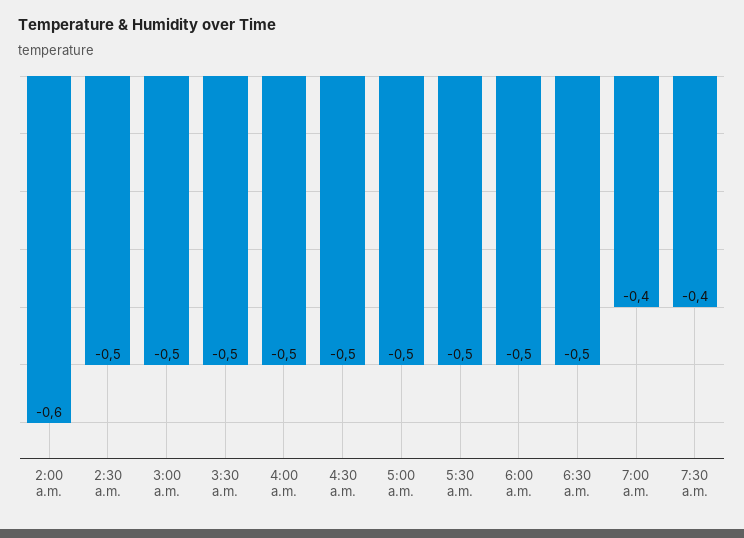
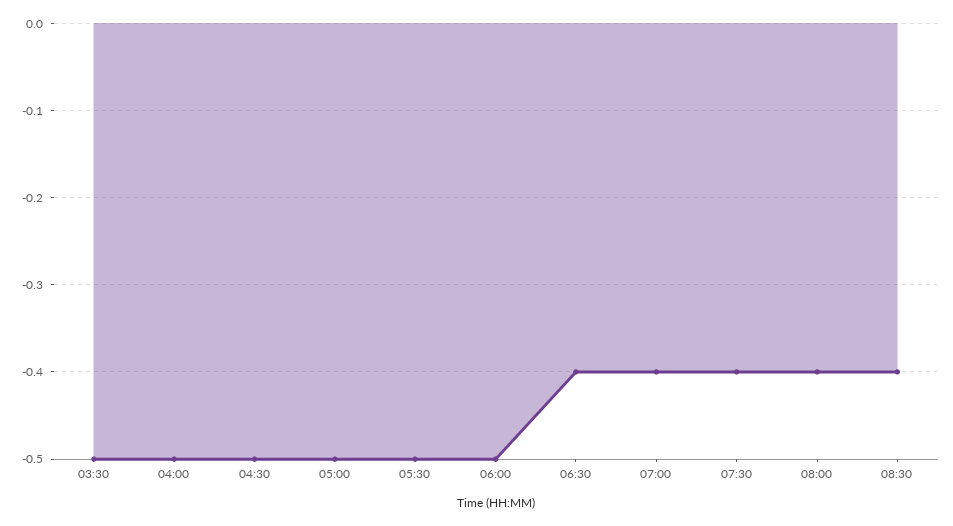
2:00 a.m.: -0.6 -> none
2:30 a.m.: -0.5 -> none
3:00 a.m.: -0.5 -> none
6:30 a.m.: -0.5 -> -0.4
08:00: none -> -0.4
08:30: none -> -0.4

